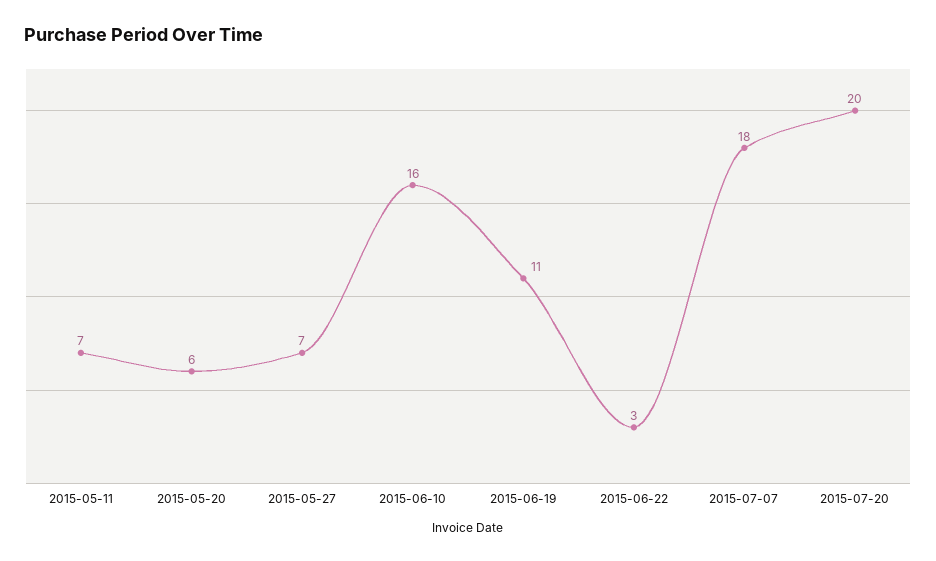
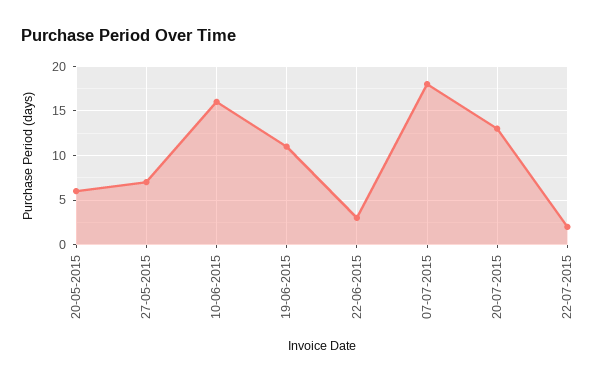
2015-05-11: 7 -> none
2015-07-20: 20 -> 13
22-07-2015: none -> 2

